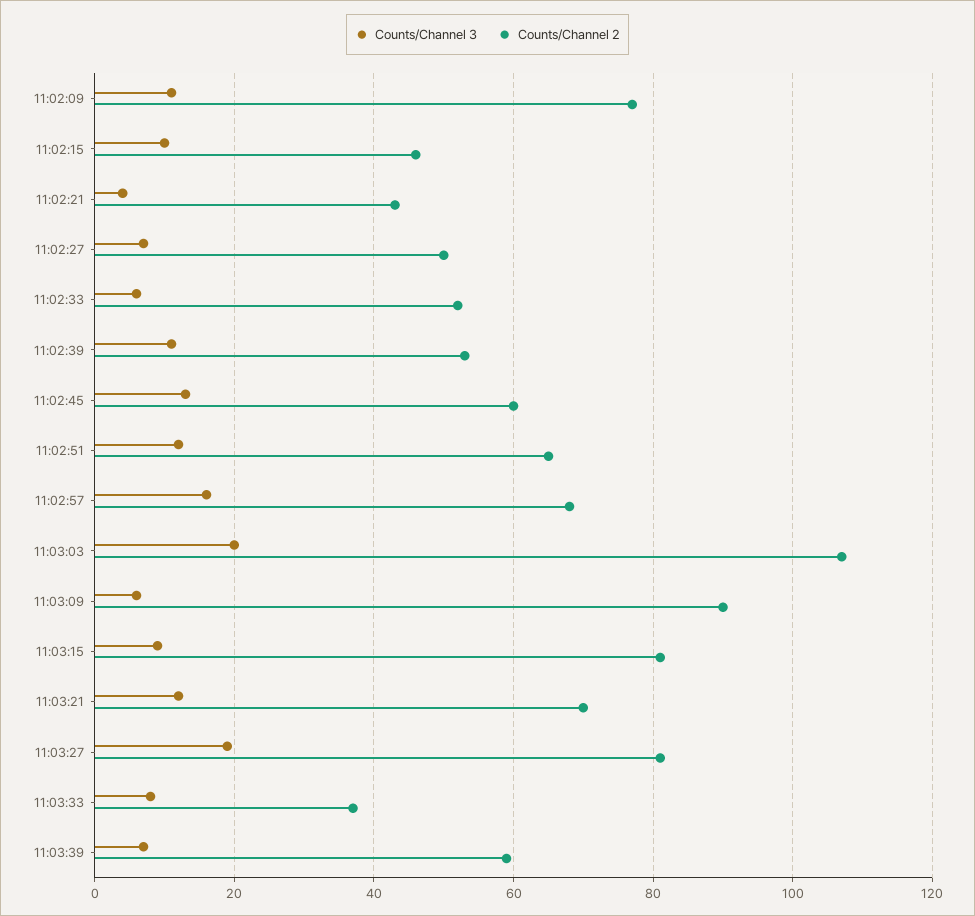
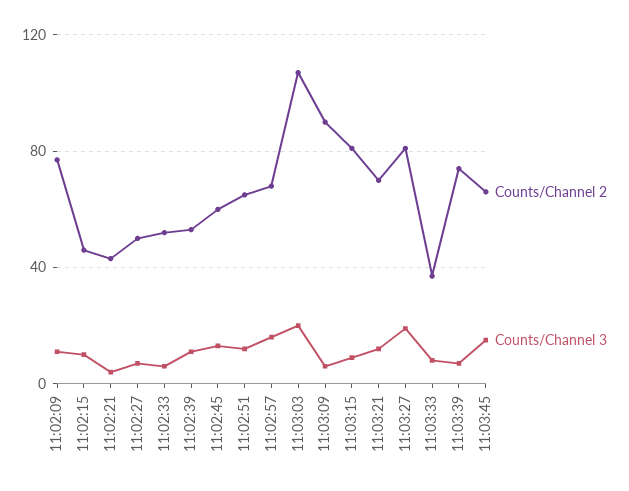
Counts/Channel 2, 11:03:39: 60 -> 75
Counts/Channel 2, 11:03:45: none -> 65
Counts/Channel 3, 11:03:45: none -> 15

